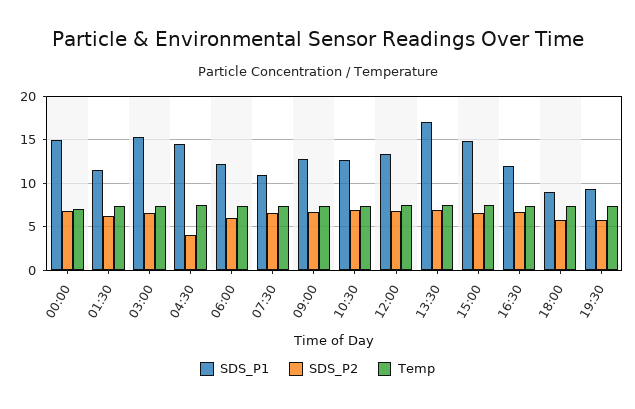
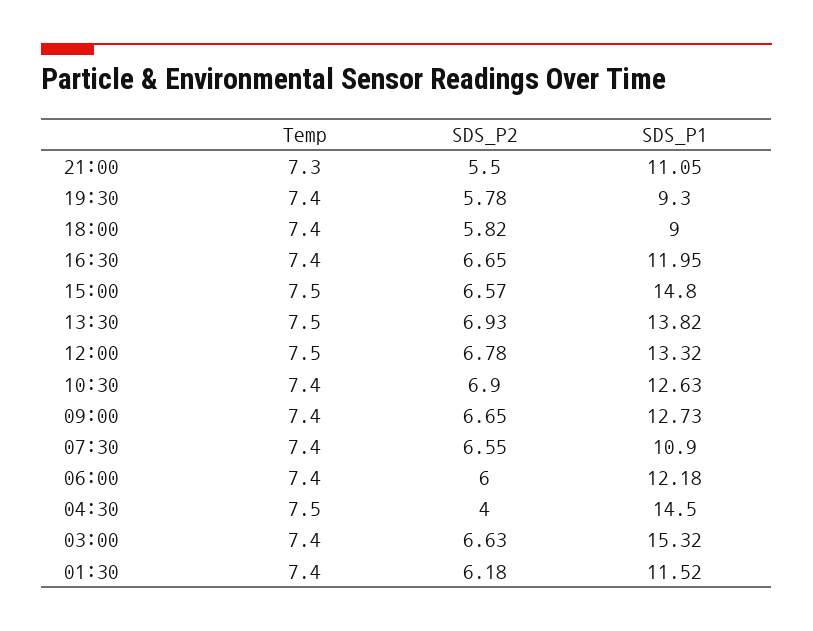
SDS_P1, 00:00: 15 -> none
SDS_P2, 00:00: 7 -> none
Temp, 00:00: 7 -> none
SDS_P1, 13:30: 17 -> 13.82
Temp, 21:00: none -> 7.3
SDS_P2, 21:00: none -> 5.5
SDS_P1, 21:00: none -> 11.05

